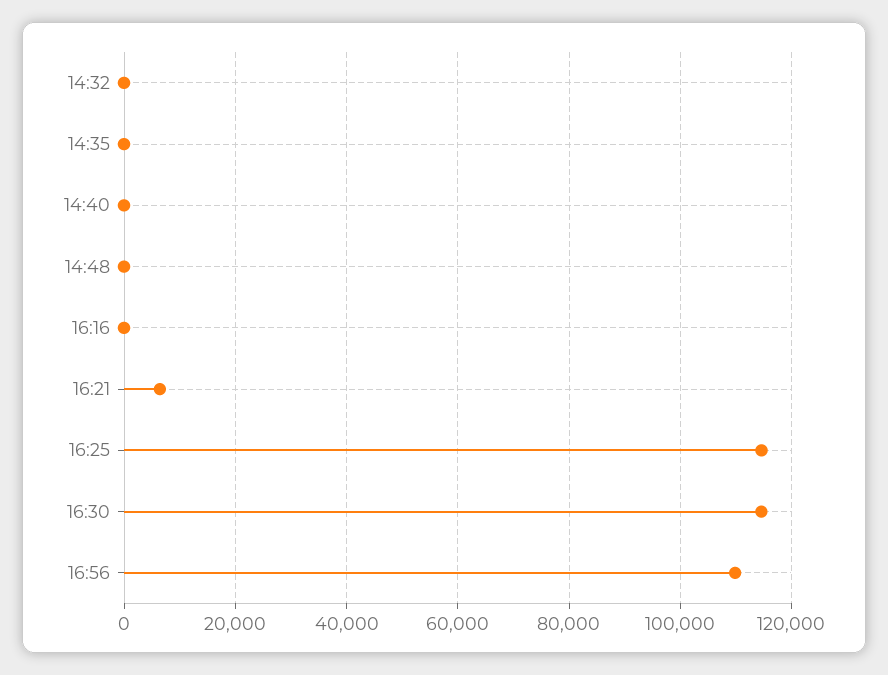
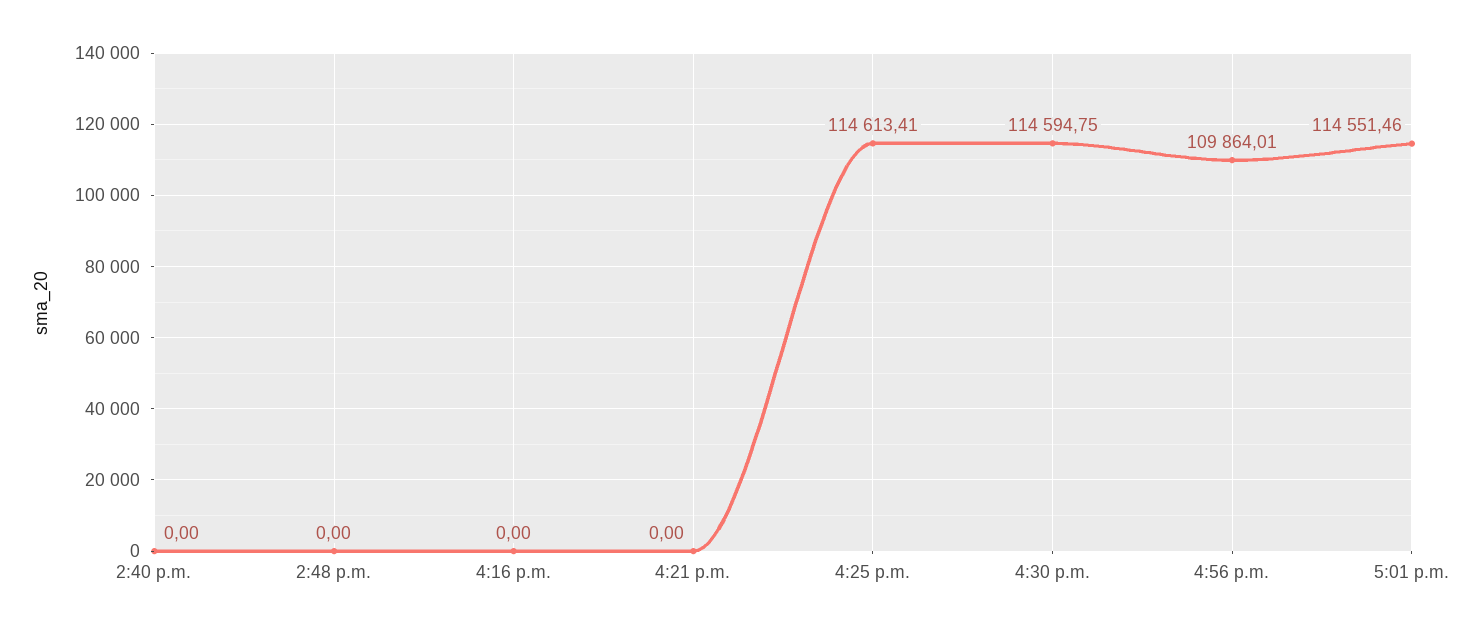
14:32: 0 -> none
14:35: 0 -> none
16:21: 6000 -> 0
5:01 p.m.: none -> 114551.46

